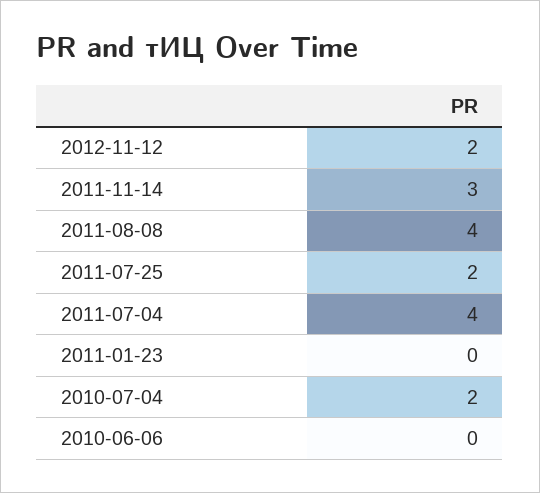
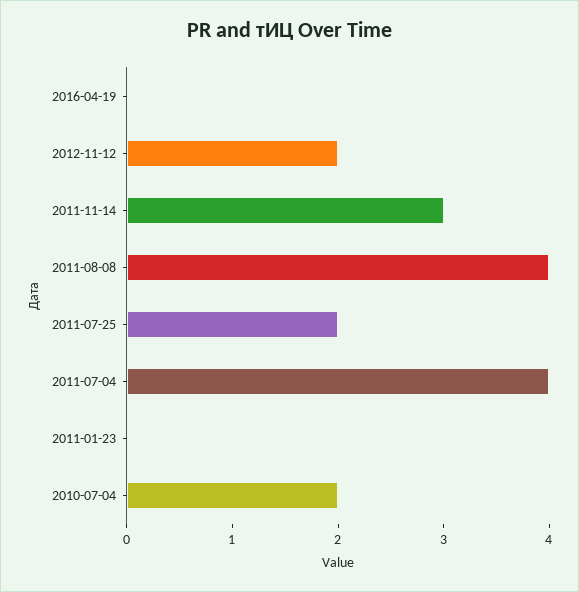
2010-06-06: 0 -> none
2016-04-19: none -> 0

